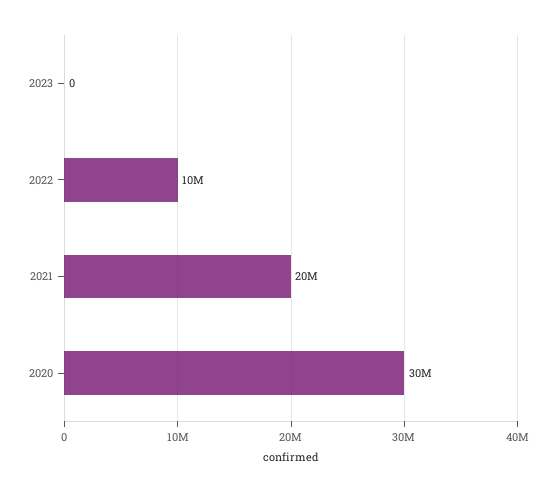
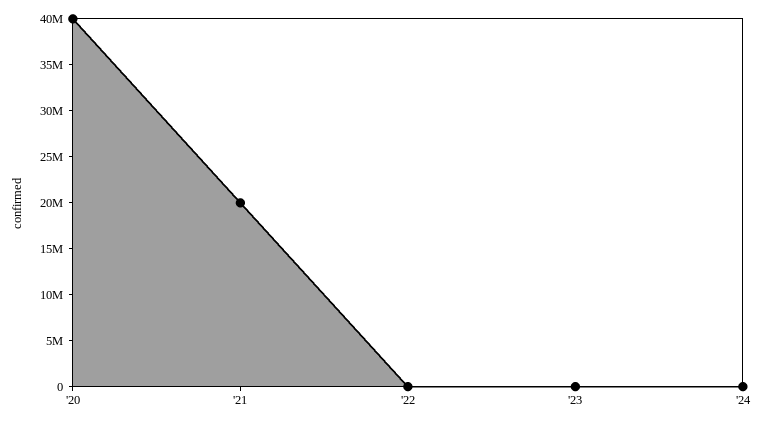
2022: 10000000 -> 0
2020: 30000000 -> 40000000
'24: none -> 0

